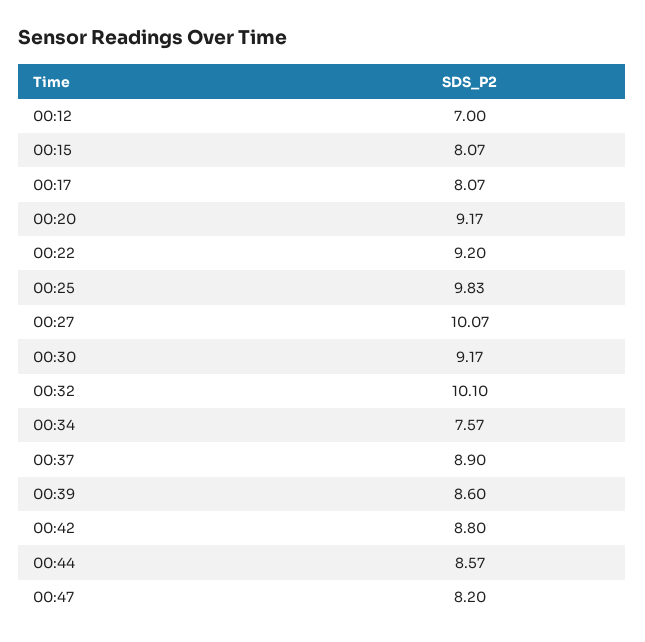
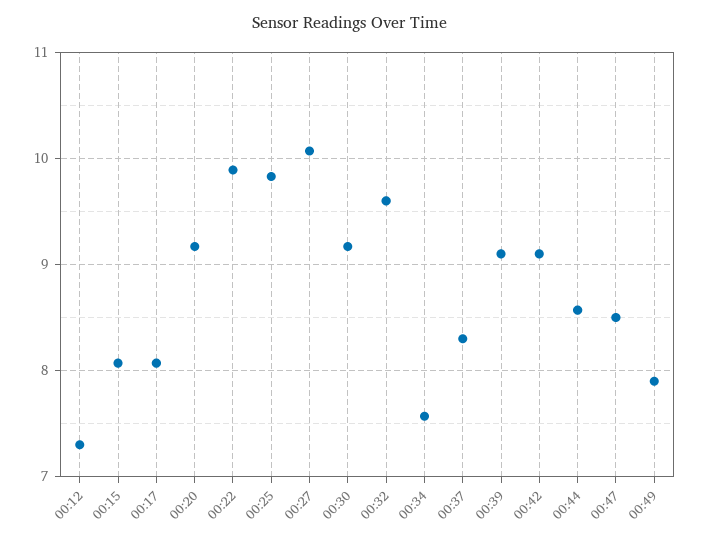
00:12: 7 -> 7.3
00:22: 9.2 -> 9.9
00:32: 10.1 -> 9.6
00:37: 8.9 -> 8.3
00:39: 8.6 -> 9.1
00:42: 8.8 -> 9.1
00:47: 8.2 -> 8.5
00:49: none -> 7.9

